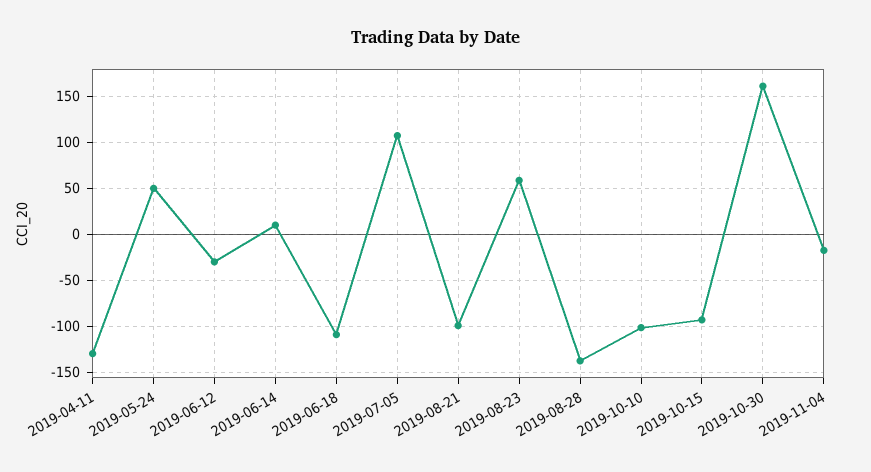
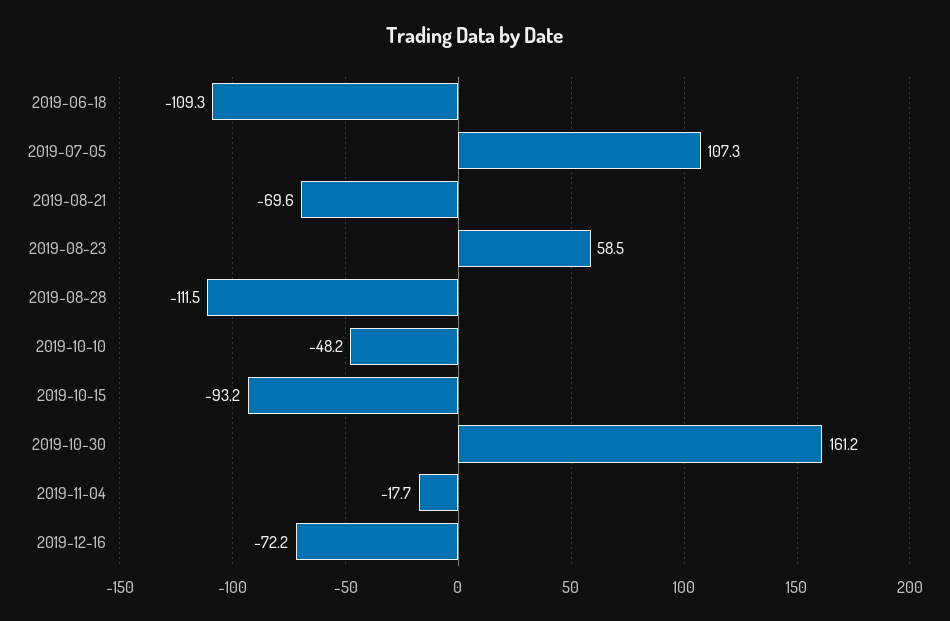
2019-04-11: -130 -> none
2019-05-24: 50 -> none
2019-06-12: -30 -> none
2019-06-14: 10 -> none
2019-08-21: -100 -> -69.6
2019-08-28: -140 -> -111.5
2019-10-10: -100 -> -48.2
2019-12-16: none -> -72.2

